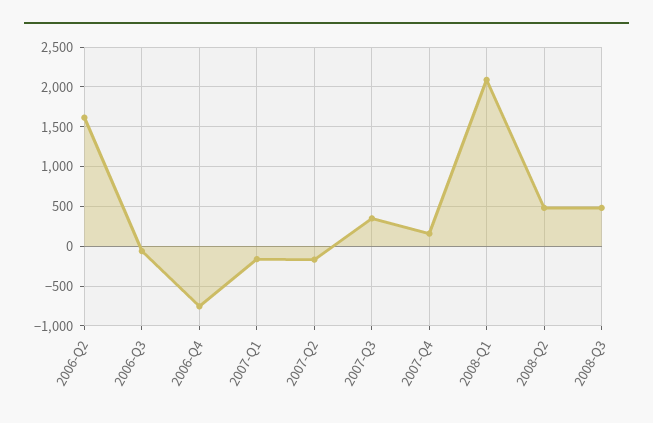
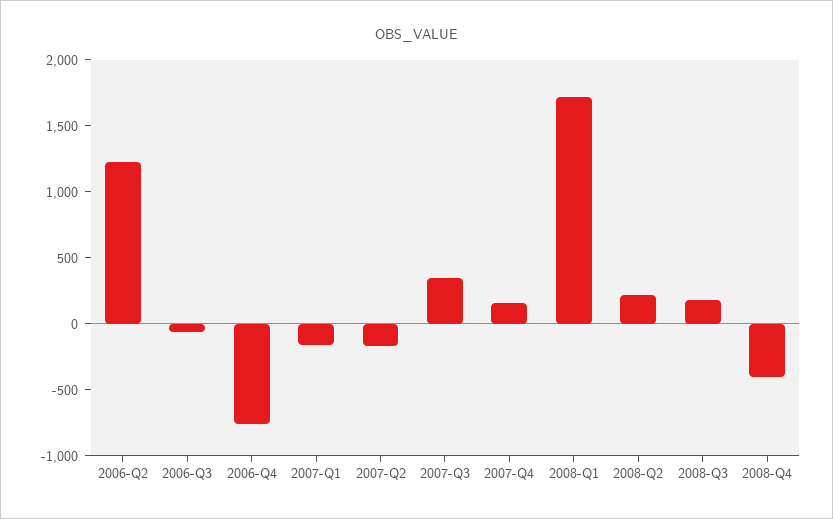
2006-Q2: 1600 -> 1200
2008-Q1: 2100 -> 1700
2008-Q2: 500 -> 200
2008-Q3: 500 -> 200
2008-Q4: none -> -400

